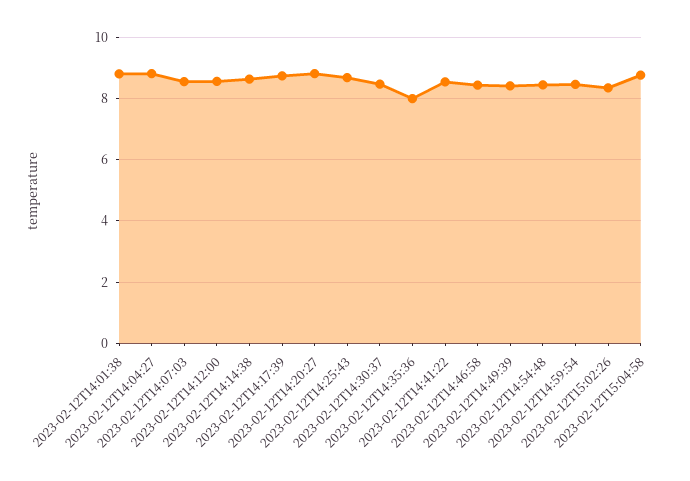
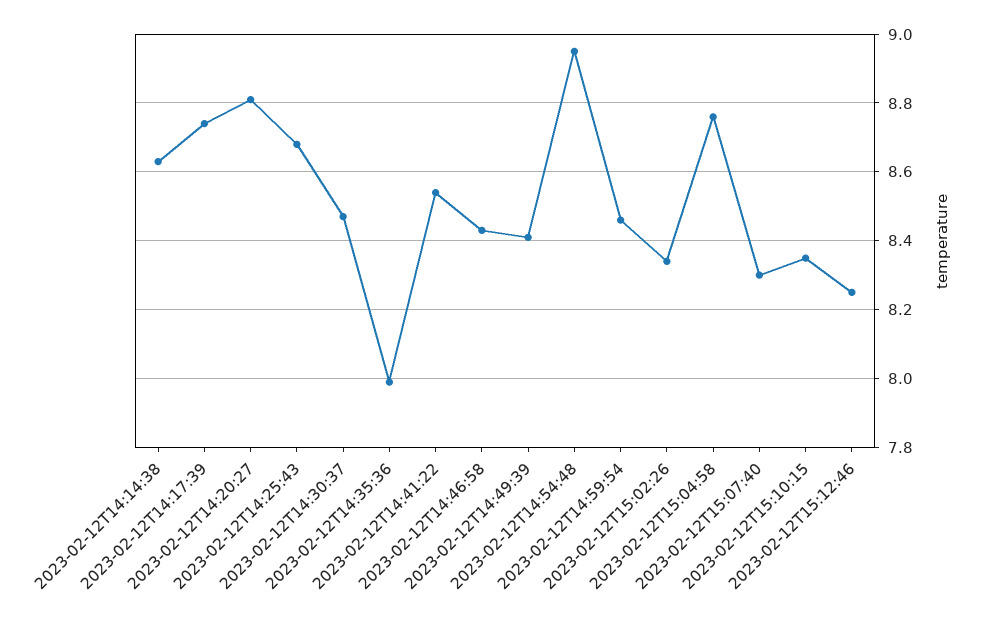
2023-02-12T14:01:38: 8.8 -> none
2023-02-12T14:04:27: 8.8 -> none
2023-02-12T14:07:03: 8.6 -> none
2023-02-12T14:12:00: 8.6 -> none
2023-02-12T14:54:48: 8.4 -> 8.95
2023-02-12T15:07:40: none -> 8.3
2023-02-12T15:10:15: none -> 8.35
2023-02-12T15:12:46: none -> 8.25

